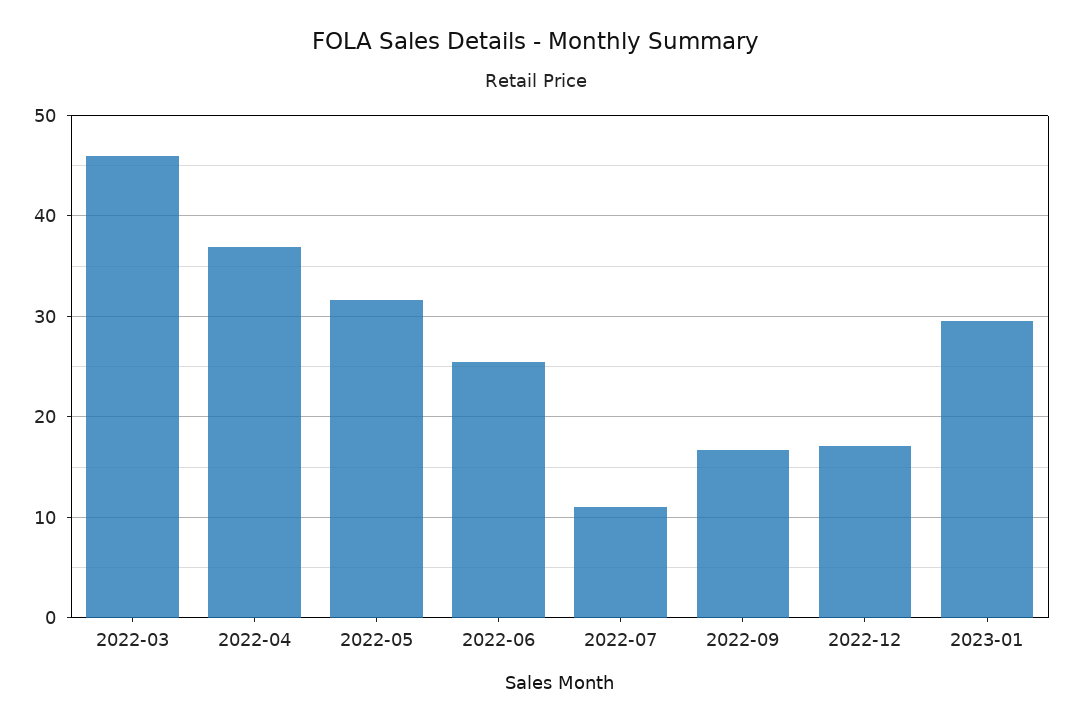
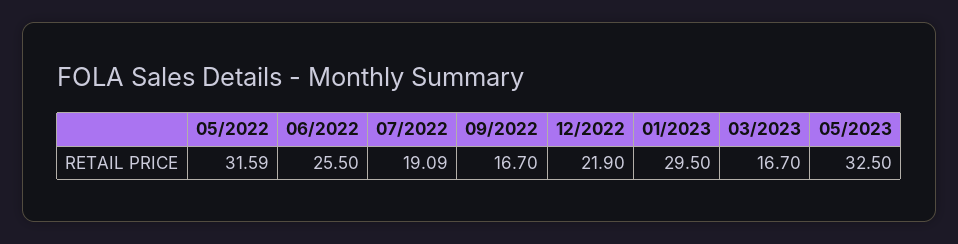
2022-03: 46 -> none
2022-04: 37 -> none
2022-07: 11 -> 19.09
2022-12: 17 -> 21.9
03/2023: none -> 16.7
05/2023: none -> 32.5

